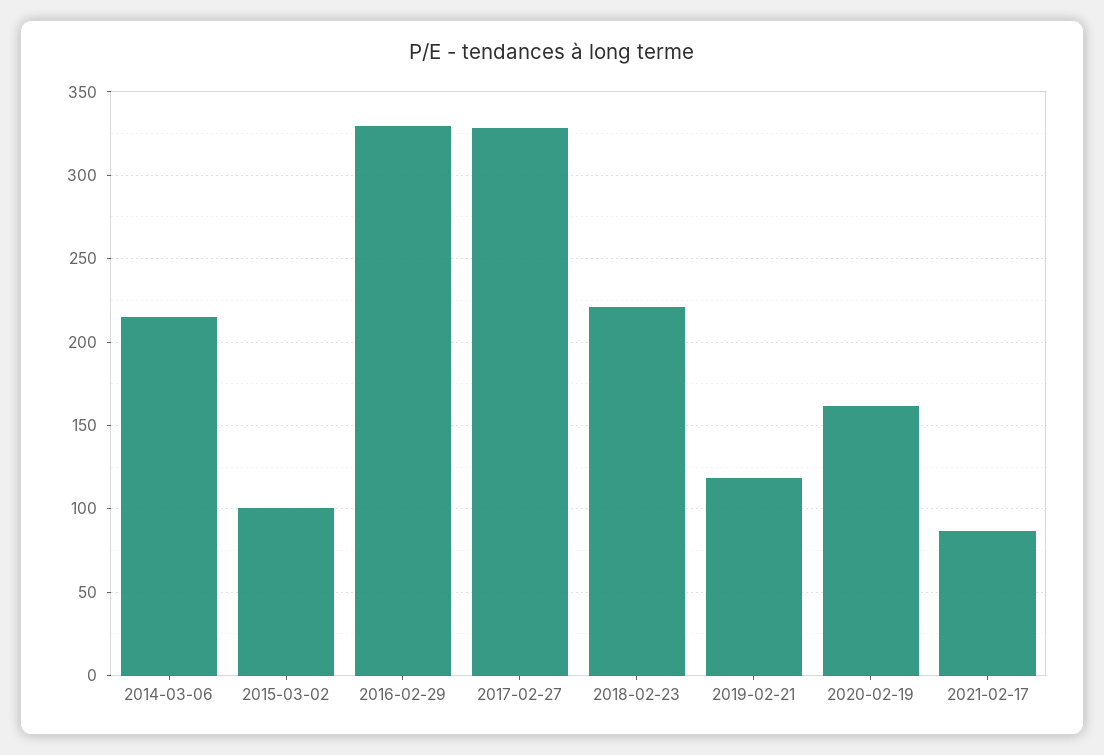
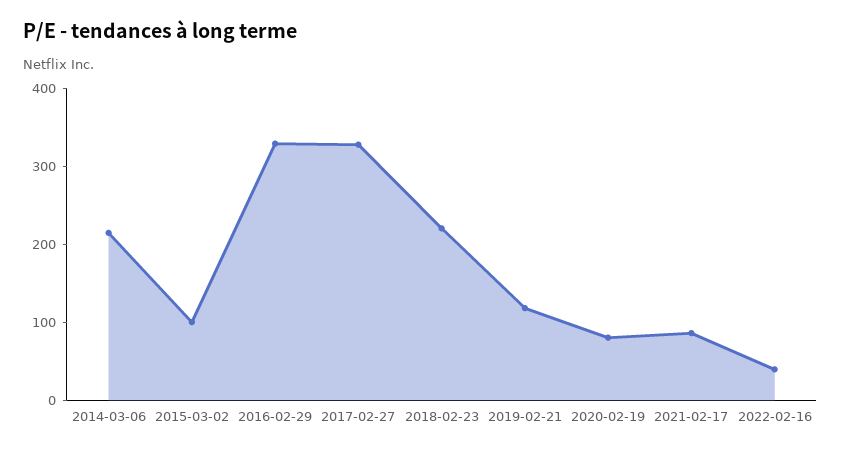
2020-02-19: 160 -> 80
2022-02-16: none -> 40

